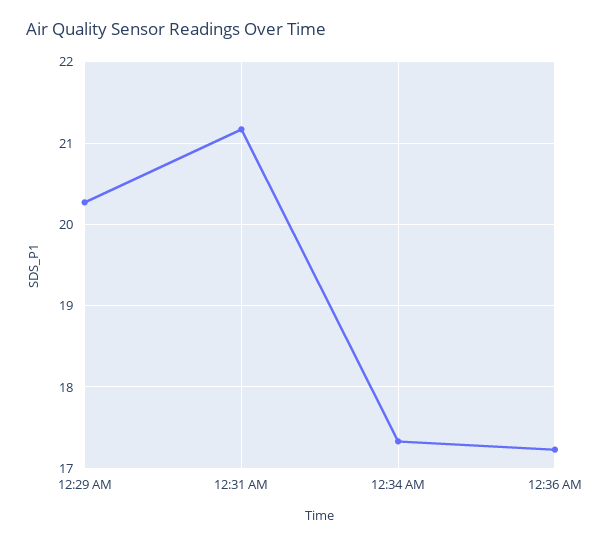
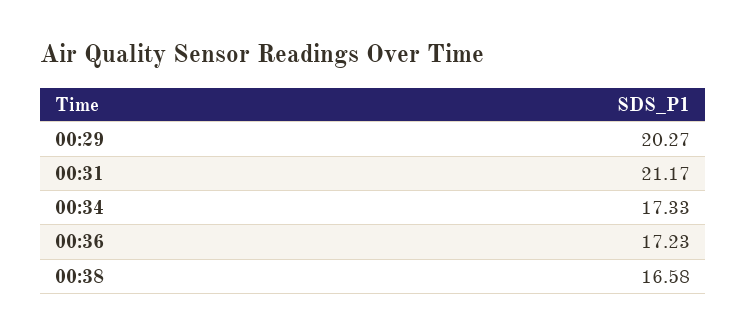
00:38: none -> 16.58

